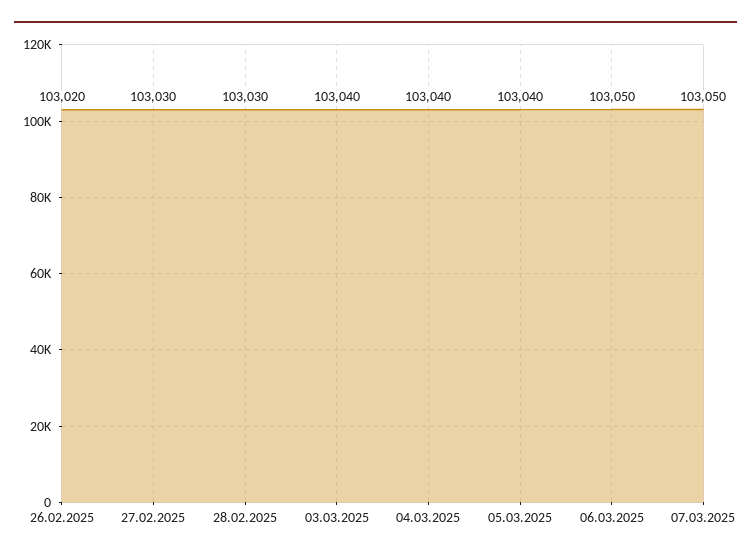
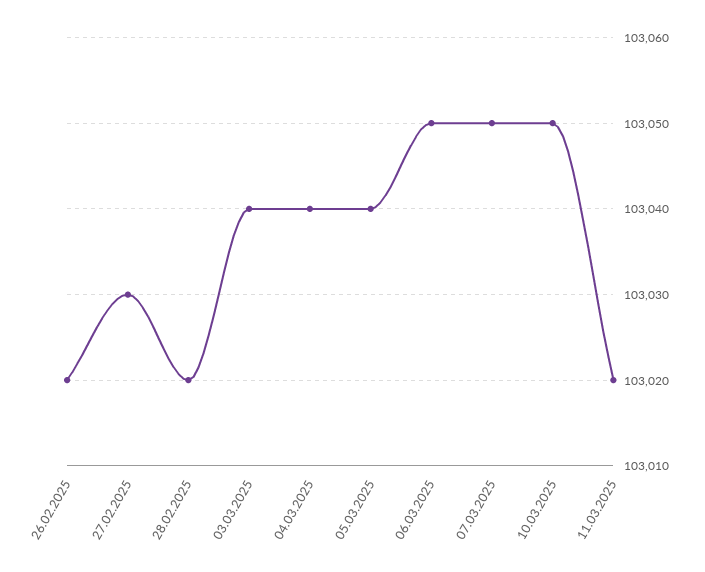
28.02.2025: 103030 -> 103020
10.03.2025: none -> 103050
11.03.2025: none -> 103020

